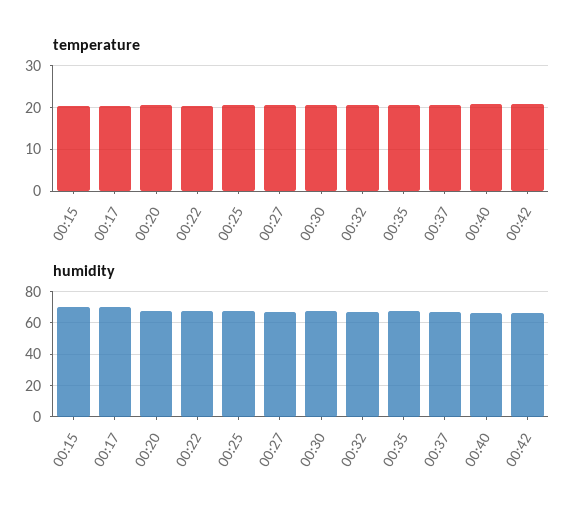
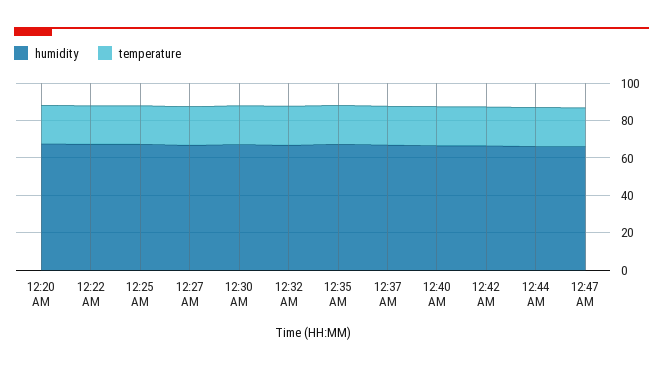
temperature, 00:15: 20 -> none
temperature, 00:17: 20 -> none
humidity, 00:15: 70 -> none
humidity, 00:17: 70 -> none
humidity, 12:44 AM: none -> 65
temperature, 12:44 AM: none -> 20
humidity, 12:47 AM: none -> 65
temperature, 12:47 AM: none -> 20

